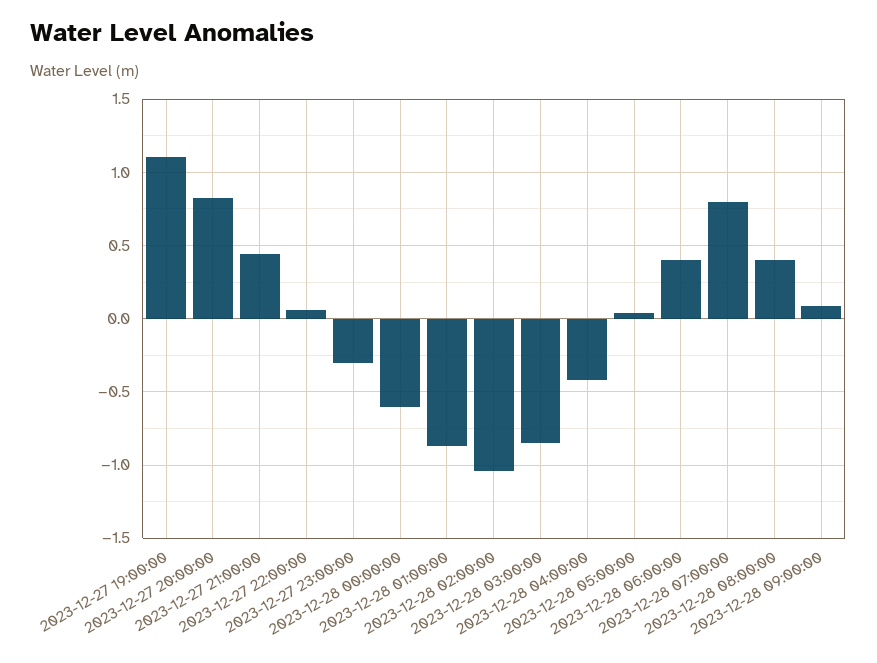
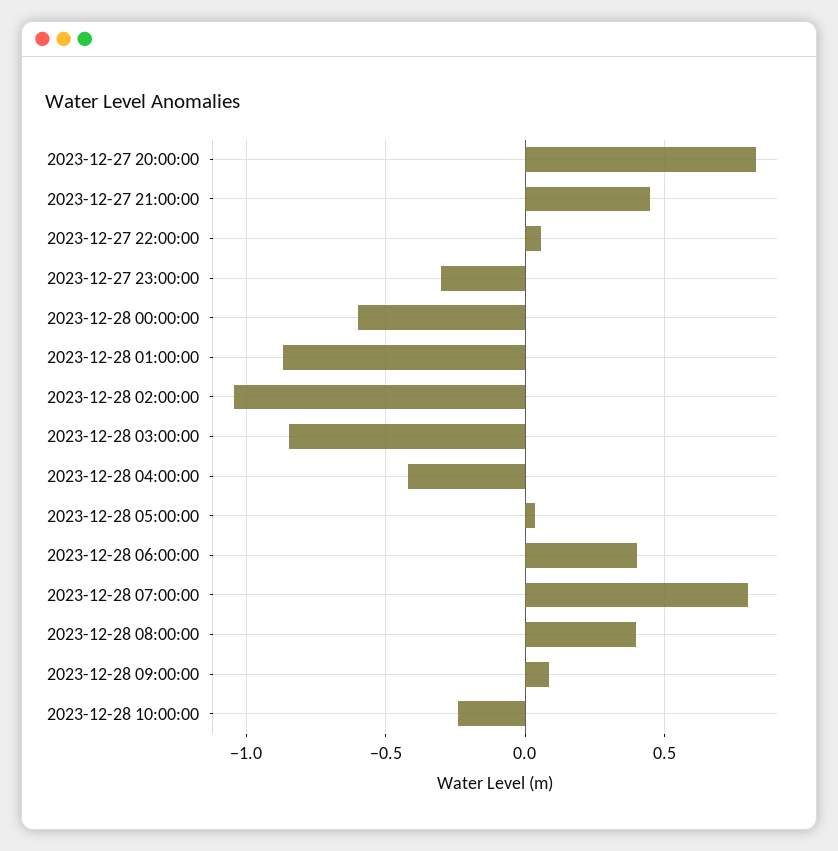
2023-12-27 19:00:00: 1.1 -> none
2023-12-28 10:00:00: none -> -0.25

